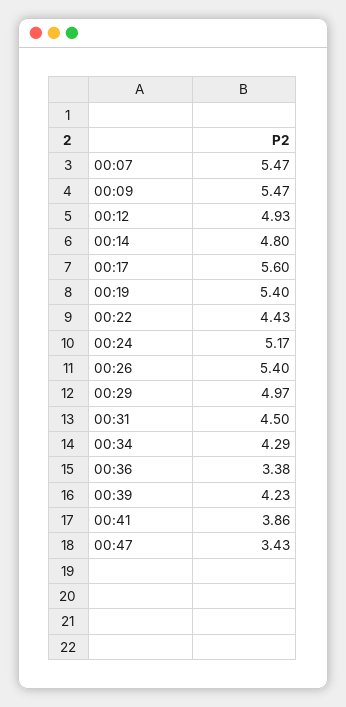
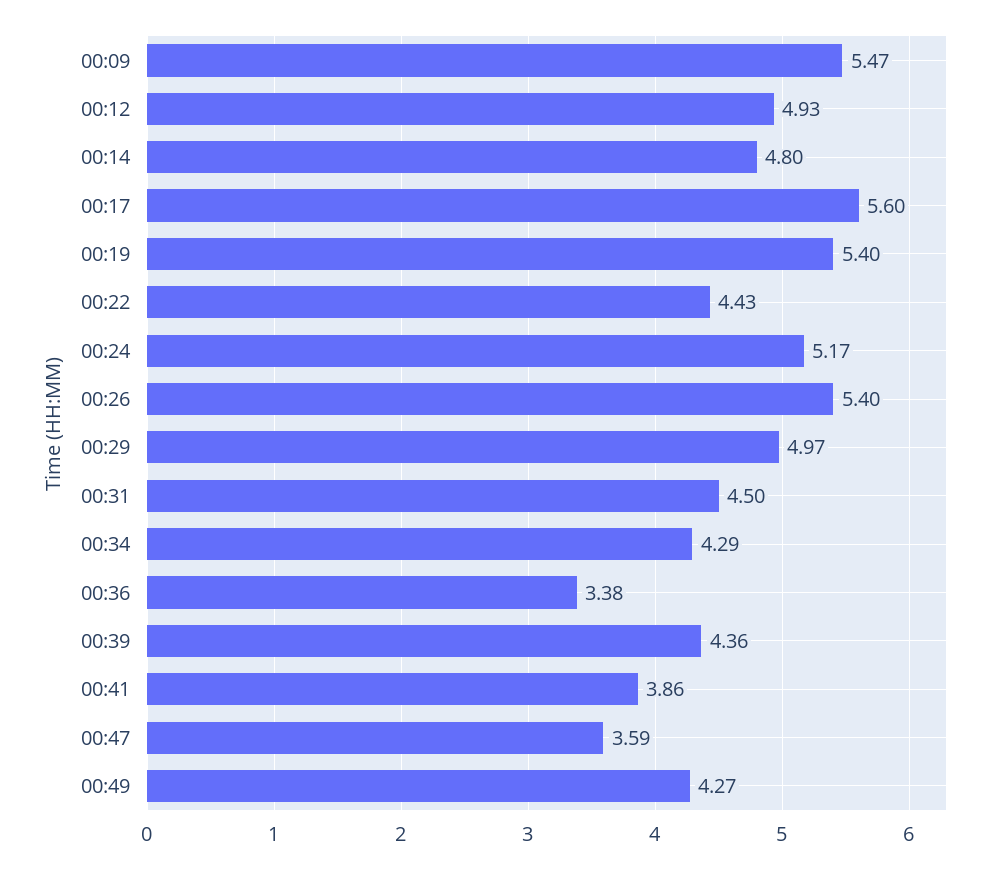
00:07: 5.47 -> none
00:39: 4.23 -> 4.36
00:47: 3.43 -> 3.59
00:49: none -> 4.27

